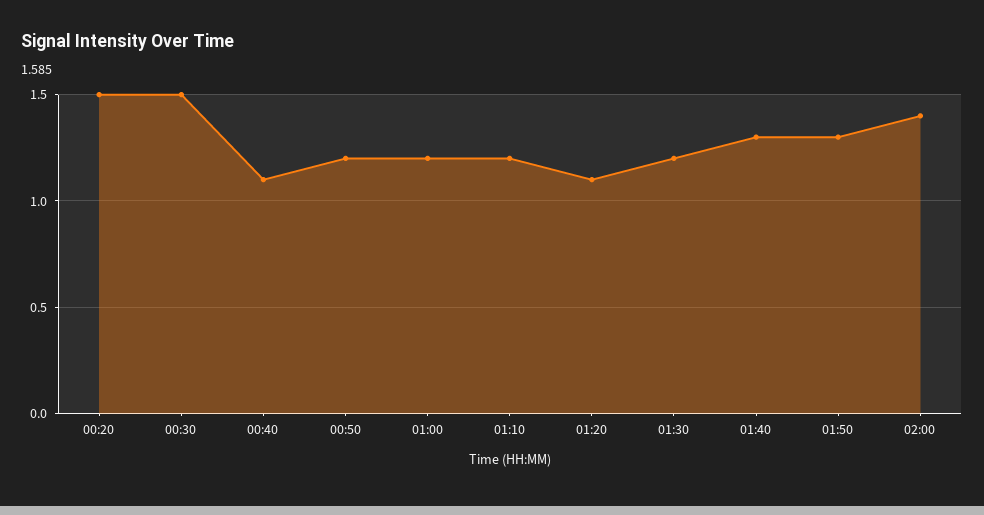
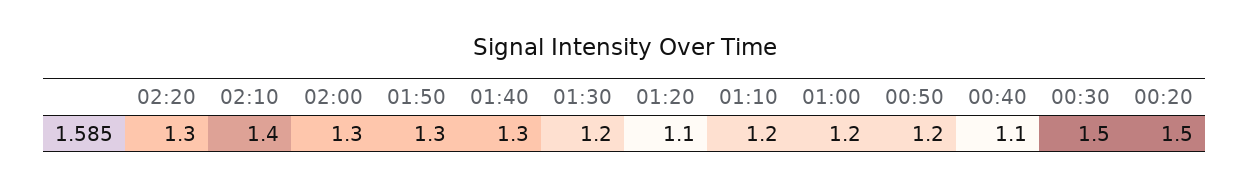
02:00: 1.4 -> 1.3
02:20: none -> 1.3
02:10: none -> 1.4

